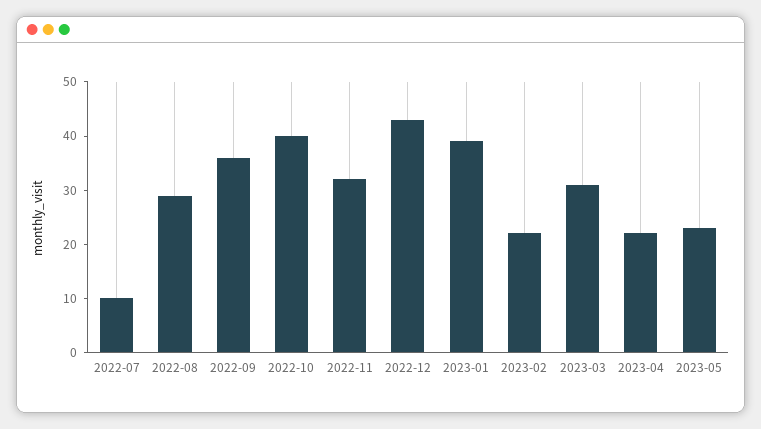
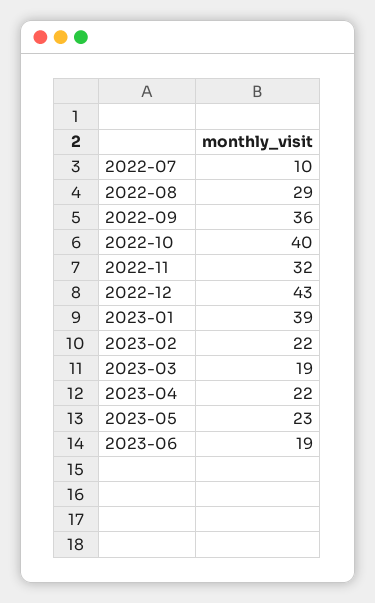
2023-03: 30 -> 19
2023-06: none -> 19

